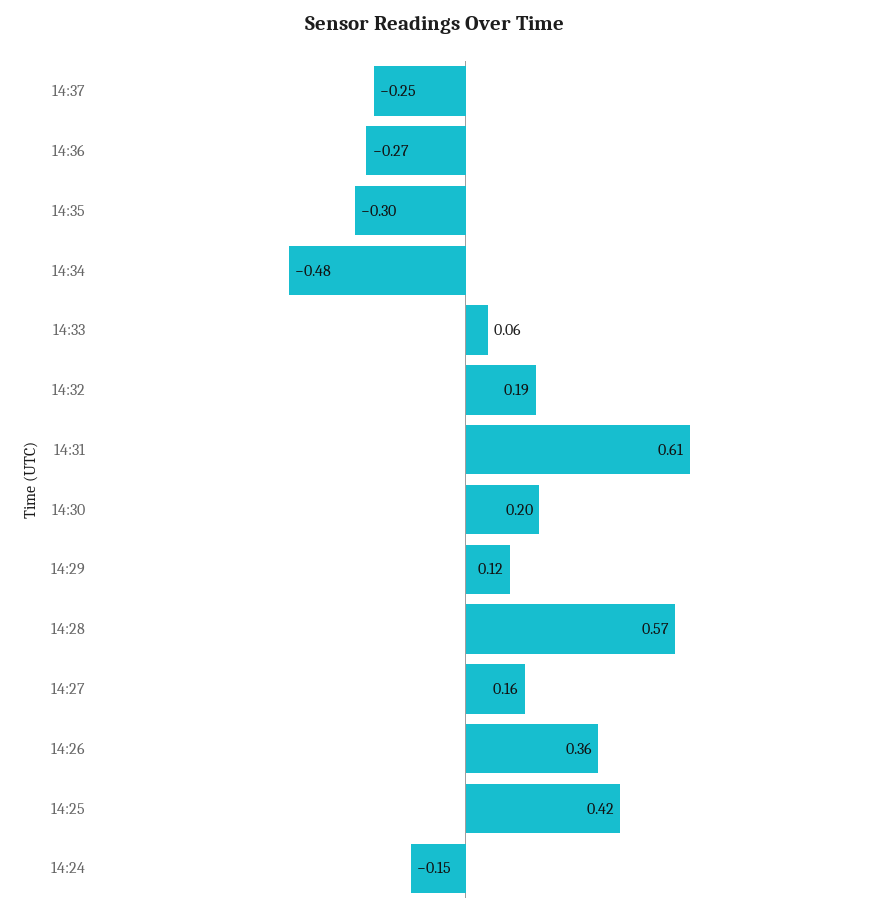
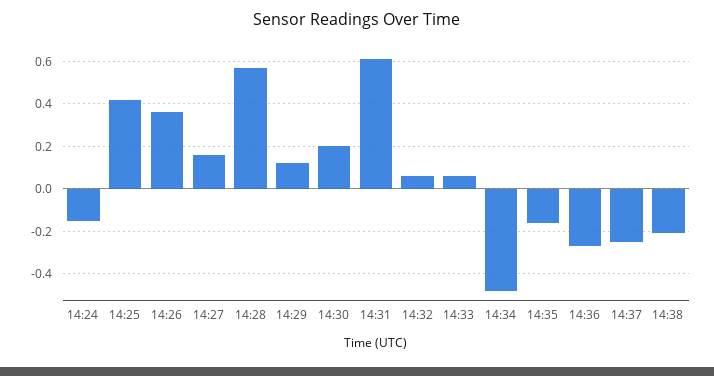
14:35: -0.3 -> -0.15
14:32: 0.19 -> 0.05
14:38: none -> -0.2

